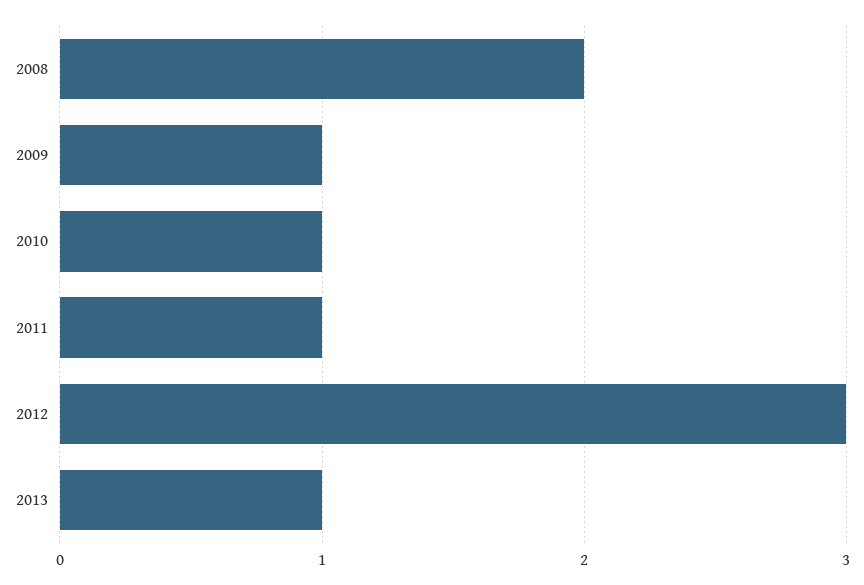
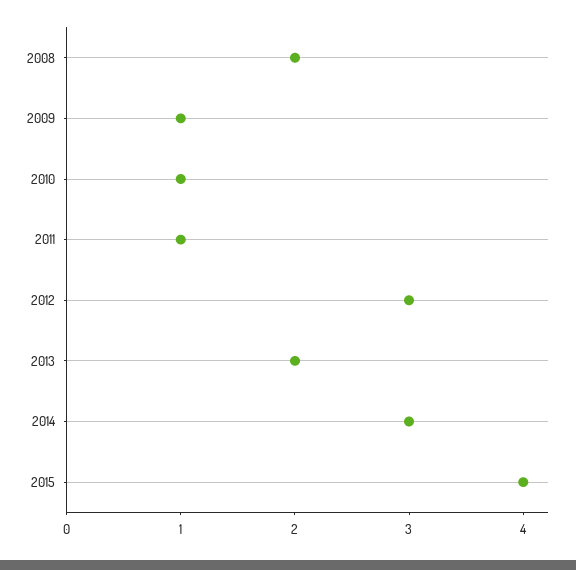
2013: 1 -> 2
2014: none -> 3
2015: none -> 4

